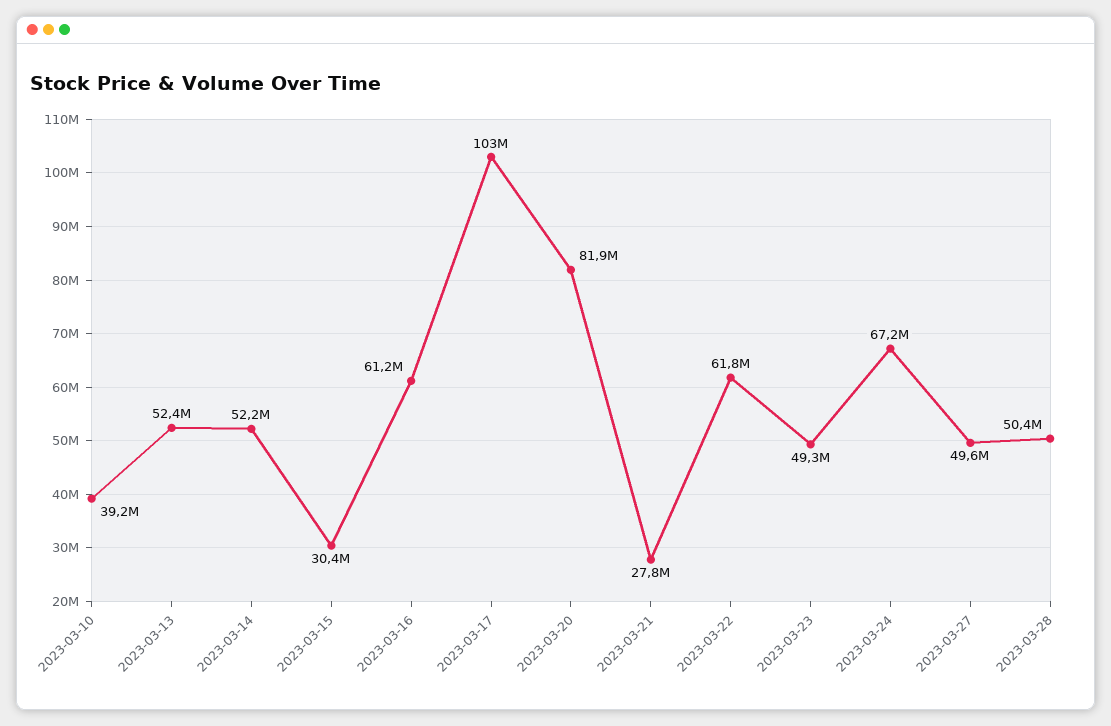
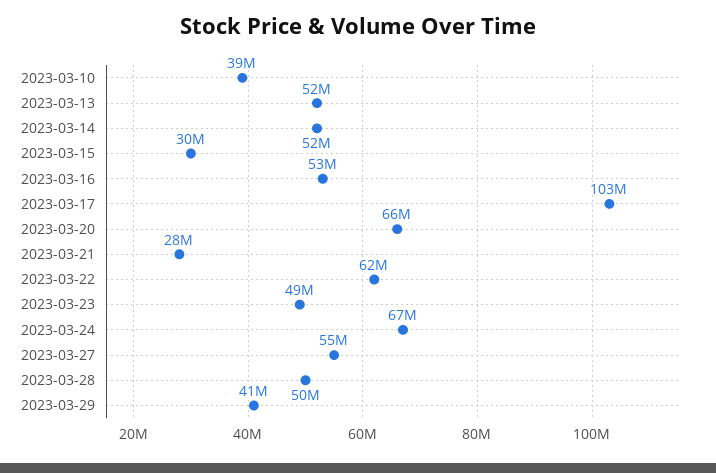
2023-03-16: 61200000 -> 53000000
2023-03-20: 81900000 -> 66000000
2023-03-27: 49600000 -> 55000000
2023-03-29: none -> 41000000

